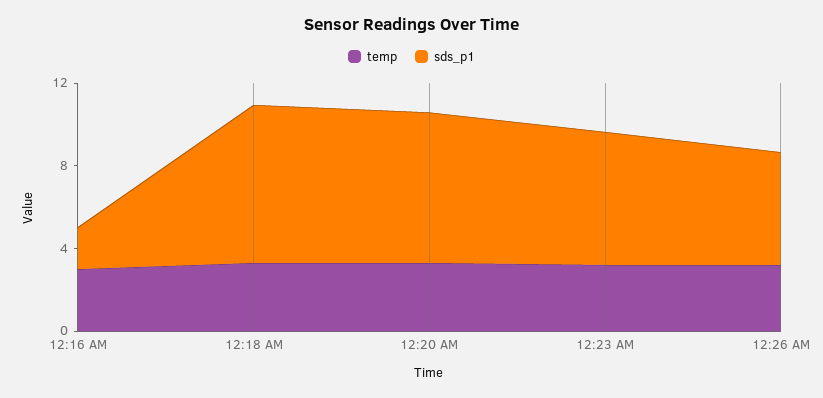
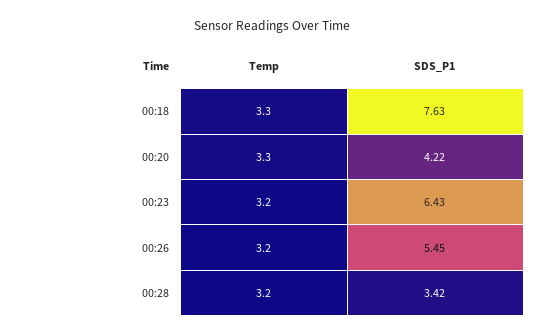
temp, 12:16 AM: 3 -> none
sds_p1, 12:16 AM: 2 -> none
sds_p1, 12:20 AM: 7 -> 4.22
temp, 00:28: none -> 3.2
sds_p1, 00:28: none -> 3.42

